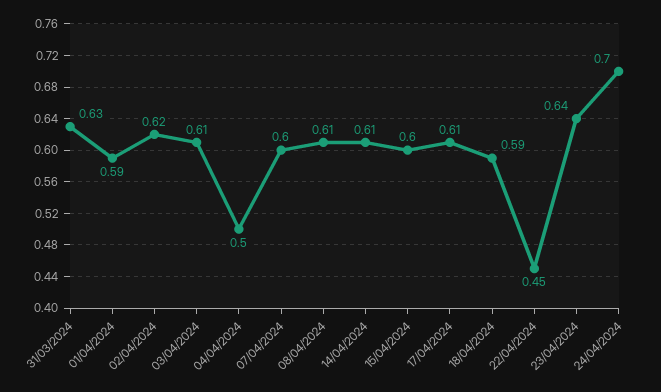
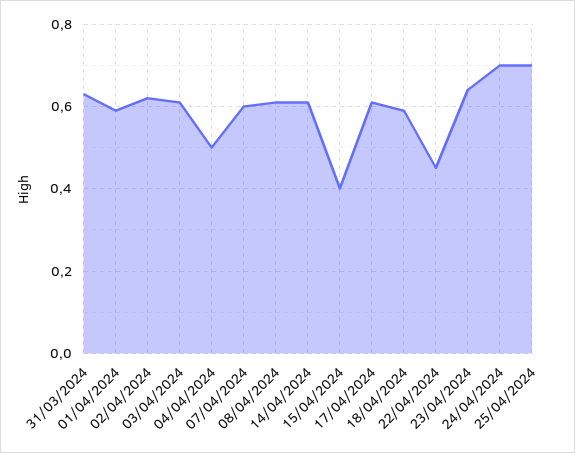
15/04/2024: 0.6 -> 0.4
25/04/2024: none -> 0.7

